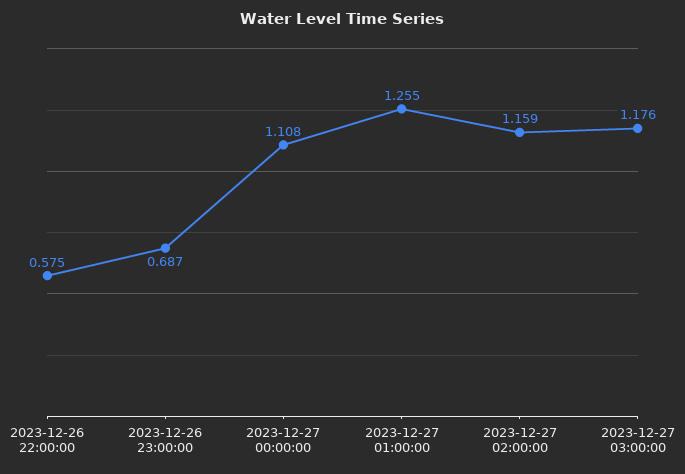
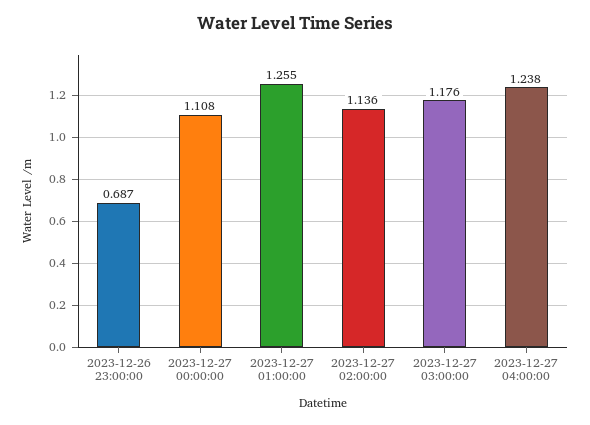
2023-12-26 22:00:00: 0.575 -> none
2023-12-27 02:00:00: 1.159 -> 1.136
2023-12-27 04:00:00: none -> 1.238

